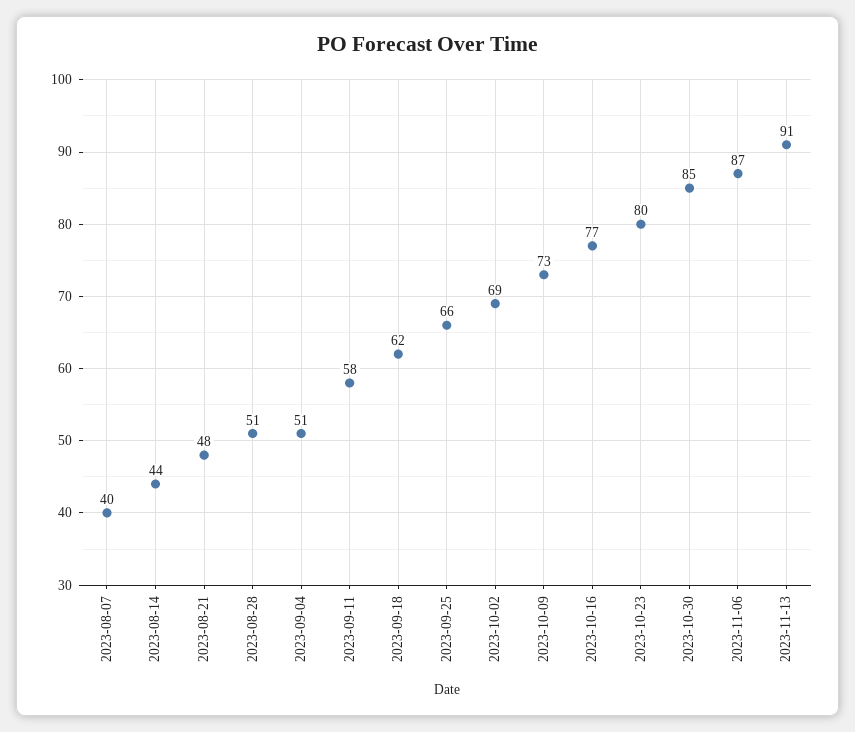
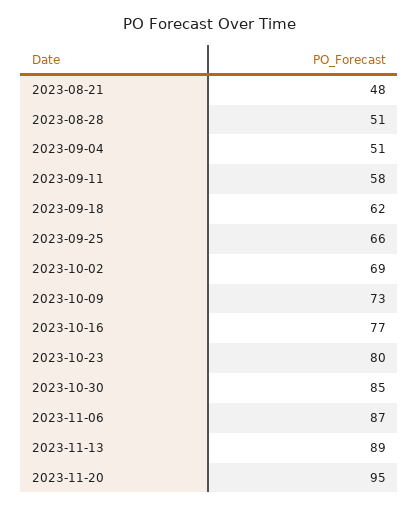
2023-08-07: 40 -> none
2023-08-14: 44 -> none
2023-11-13: 91 -> 89
2023-11-20: none -> 95

